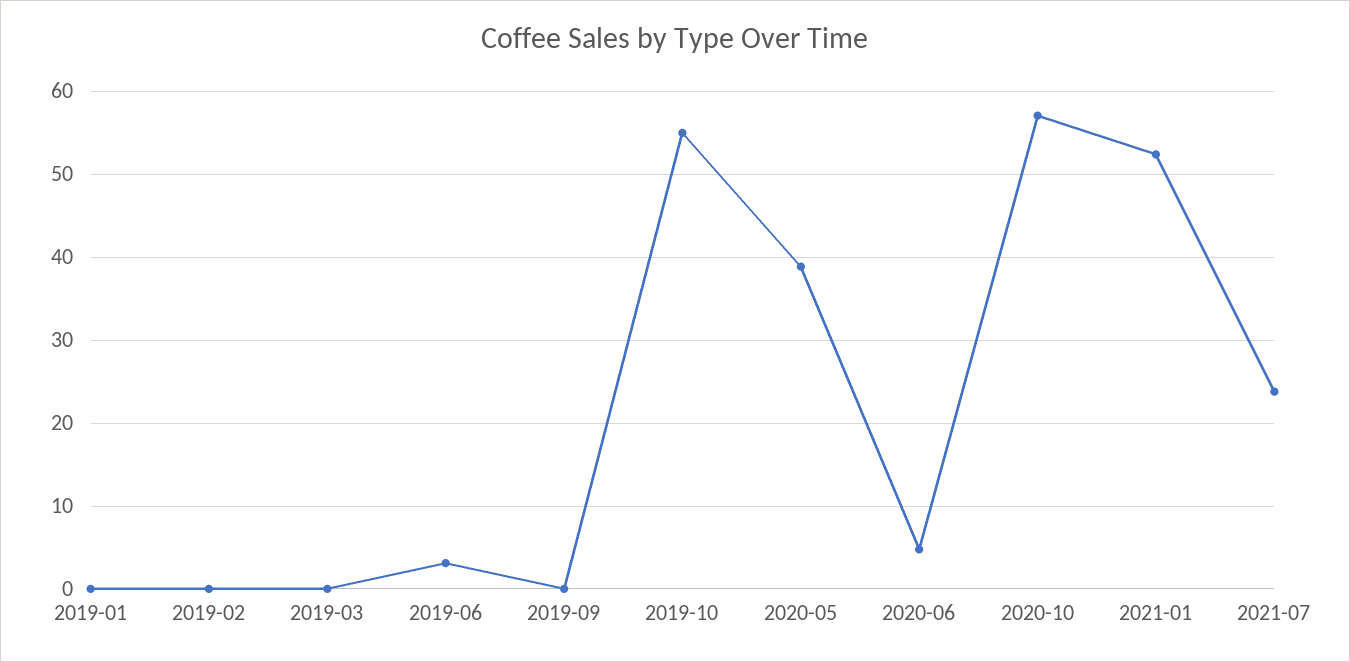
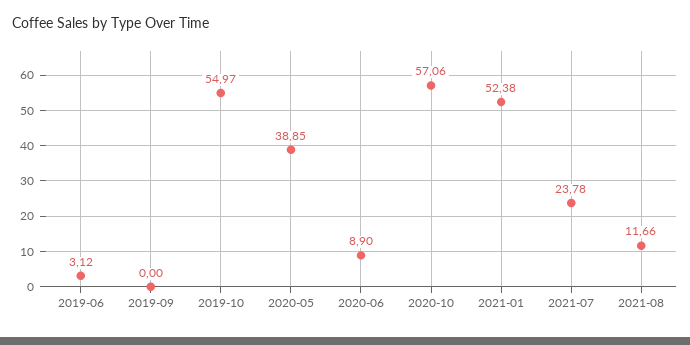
2019-01: 0 -> none
2019-02: 0 -> none
2019-03: 0 -> none
2020-06: 5 -> 8.9
2021-08: none -> 11.66

